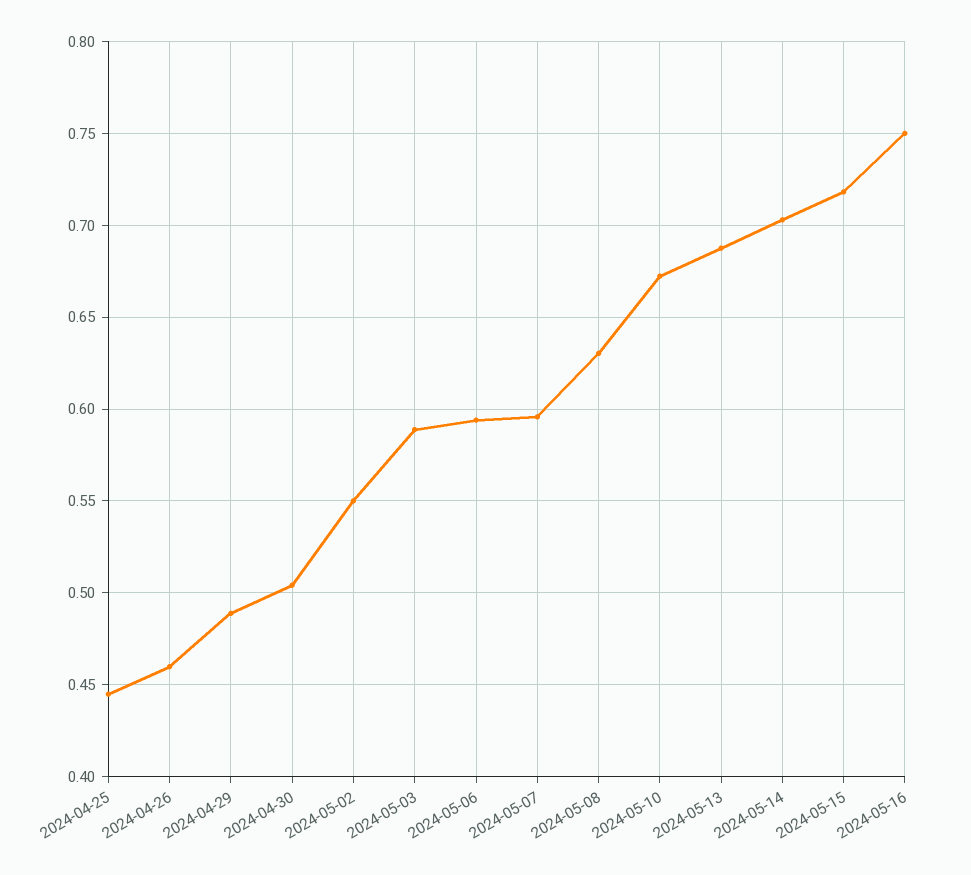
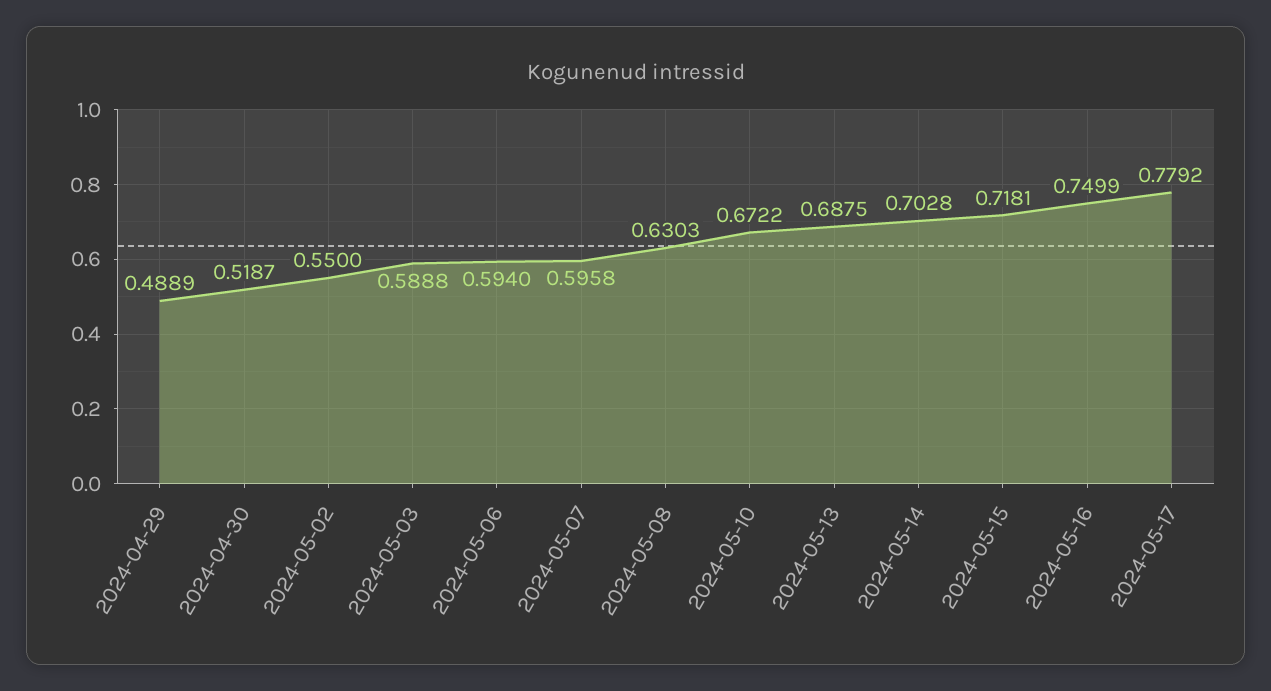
2024-04-25: 0.445 -> none
2024-04-26: 0.46 -> none
2024-04-30: 0.505 -> 0.5187
2024-05-17: none -> 0.7792

